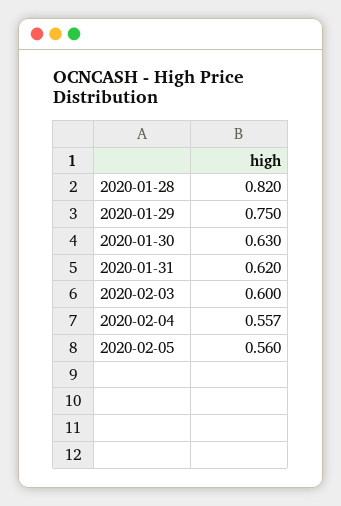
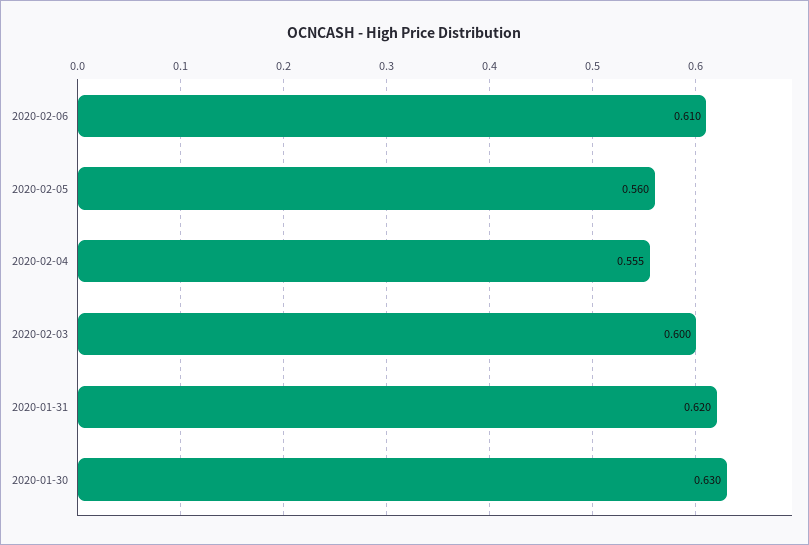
2020-01-28: 0.82 -> none
2020-01-29: 0.75 -> none
2020-02-04: 0.557 -> 0.555
2020-02-06: none -> 0.61

